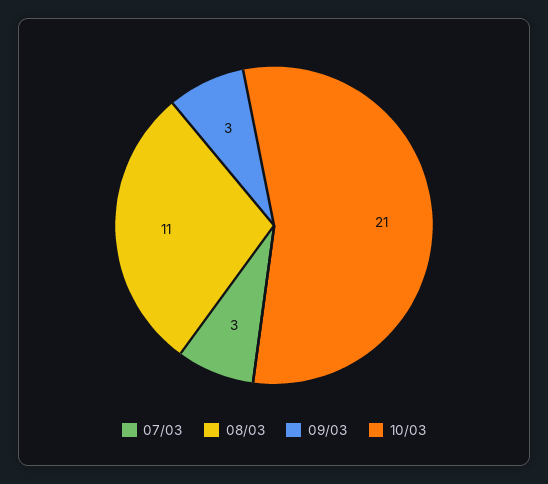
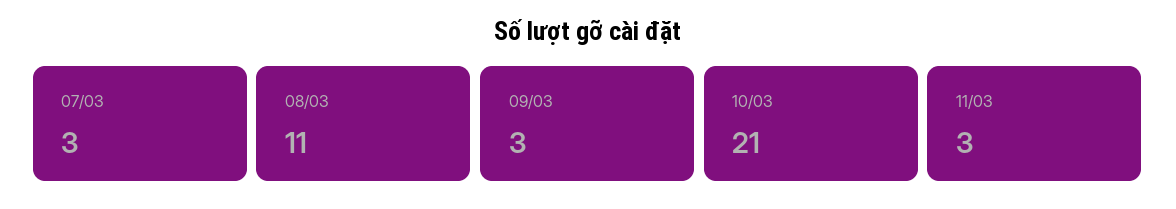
11/03: none -> 3

